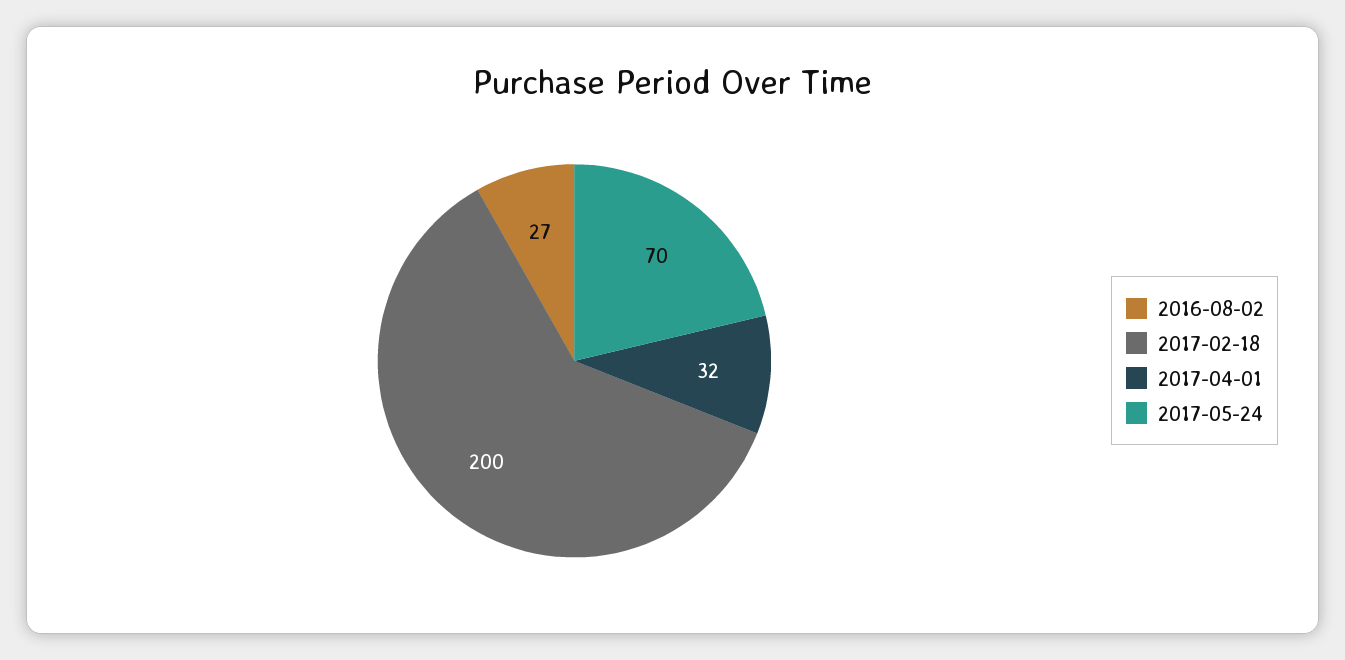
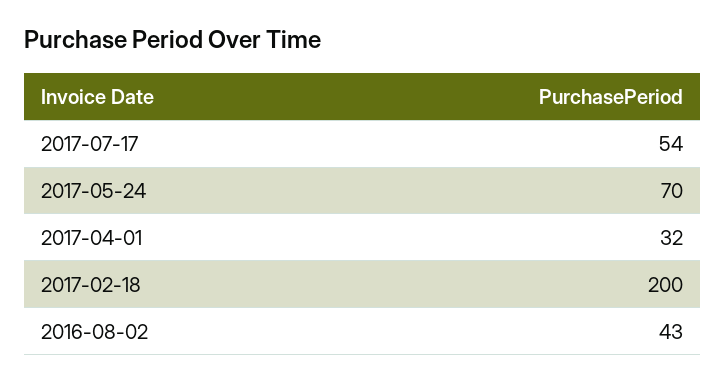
2016-08-02: 27 -> 43
2017-07-17: none -> 54

